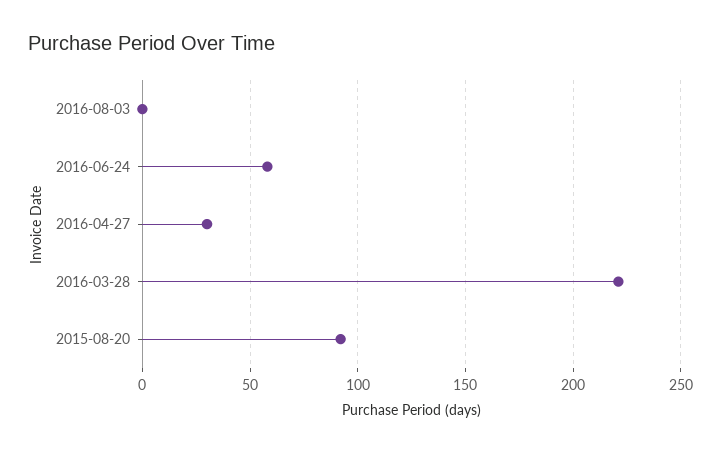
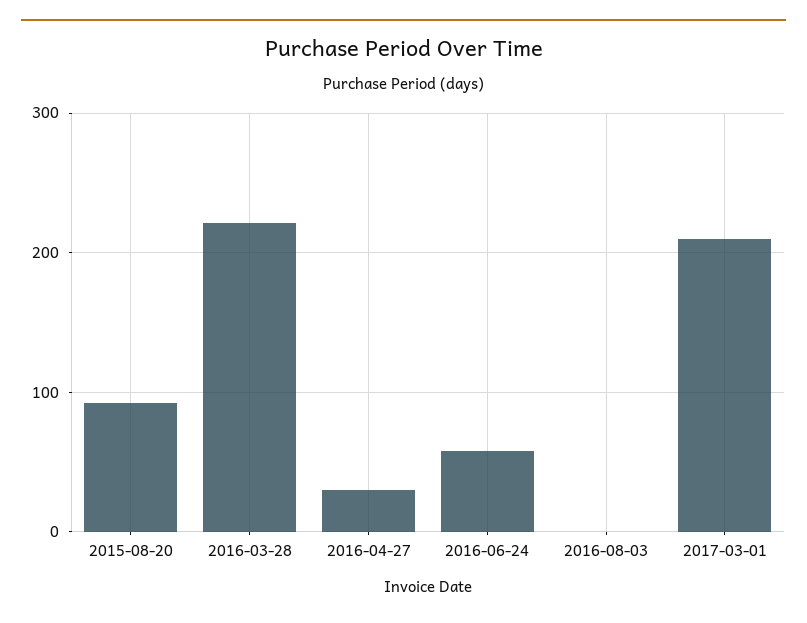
2017-03-01: none -> 210

